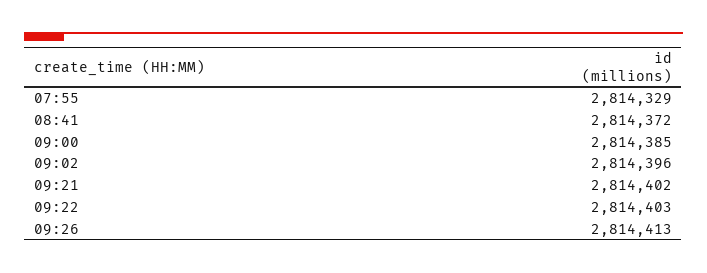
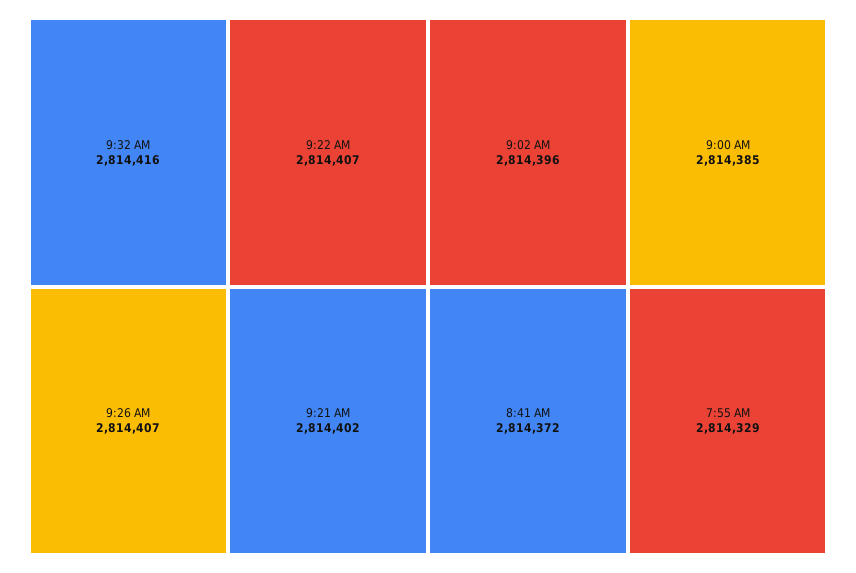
09:22: 2814403 -> 2814407
09:26: 2814413 -> 2814407
9:32 AM: none -> 2814416

